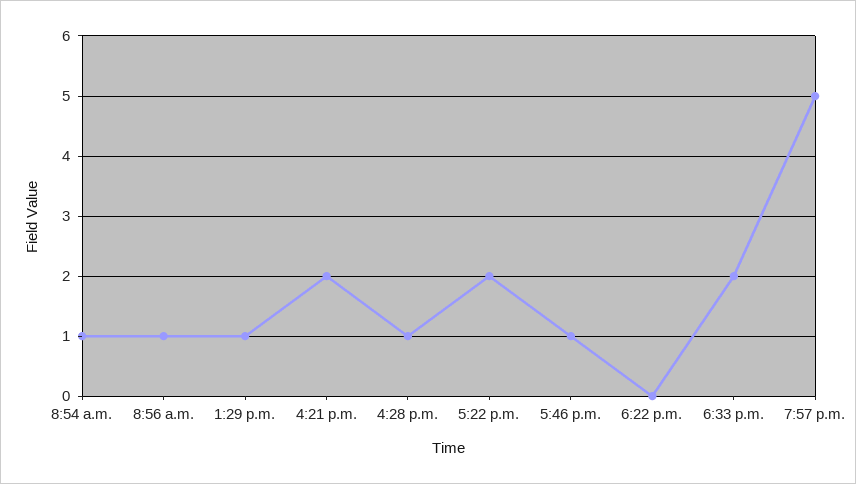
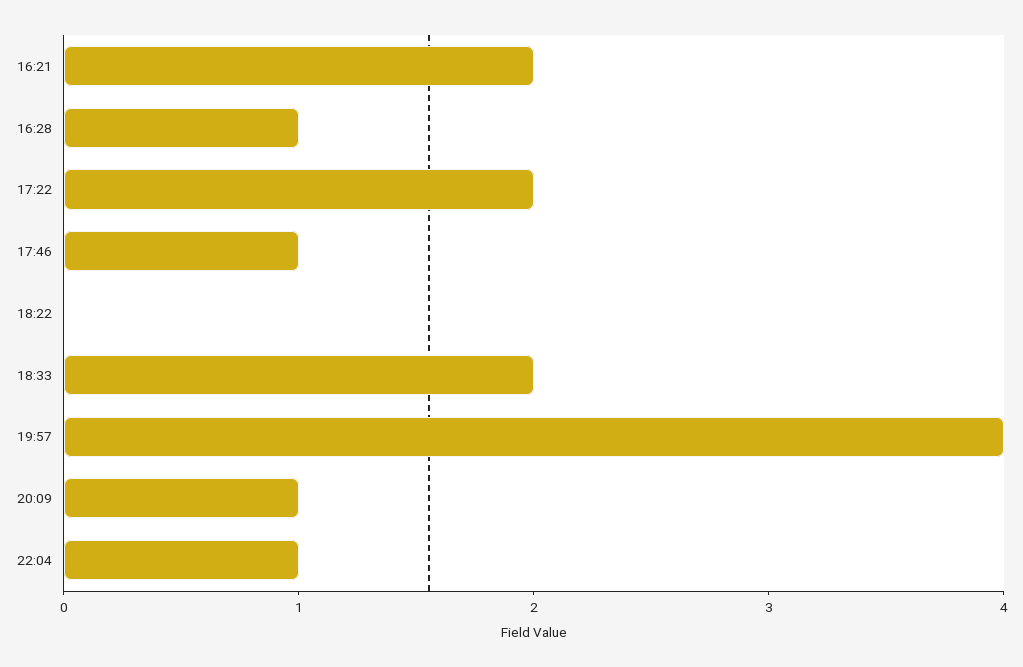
8:54 a.m.: 1 -> none
8:56 a.m.: 1 -> none
1:29 p.m.: 1 -> none
7:57 p.m.: 5 -> 4
20:09: none -> 1
22:04: none -> 1

